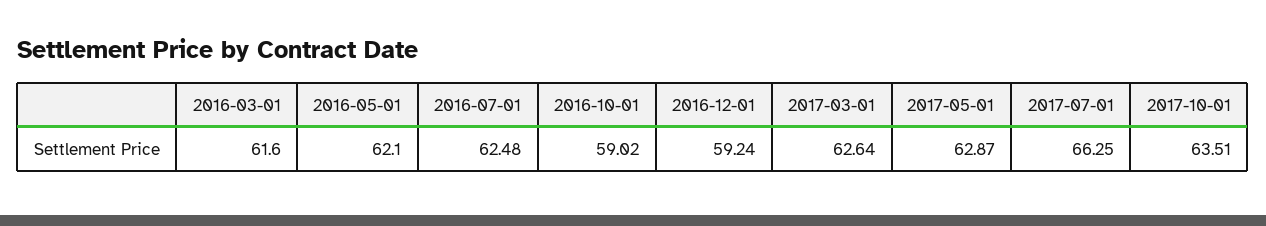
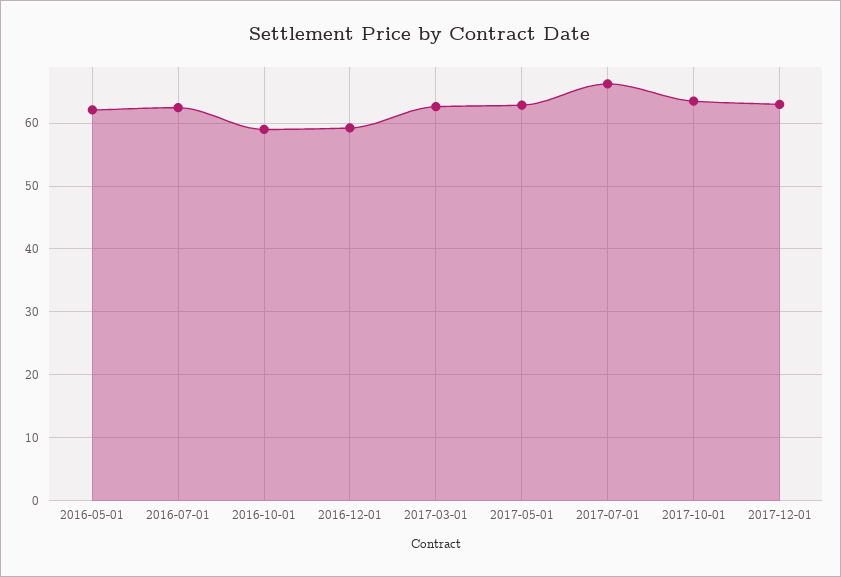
2016-03-01: 61.6 -> none
2017-12-01: none -> 63

